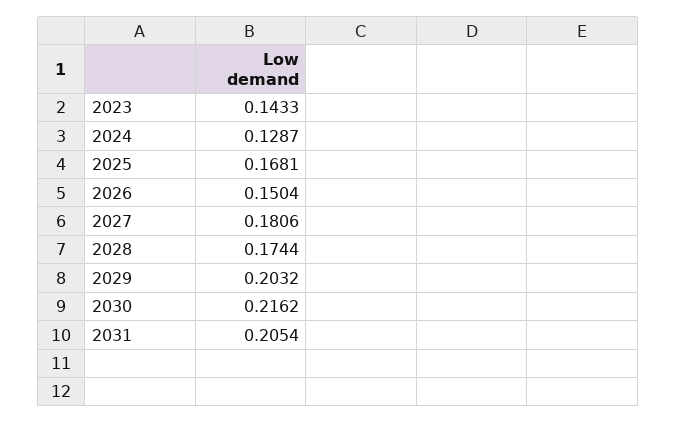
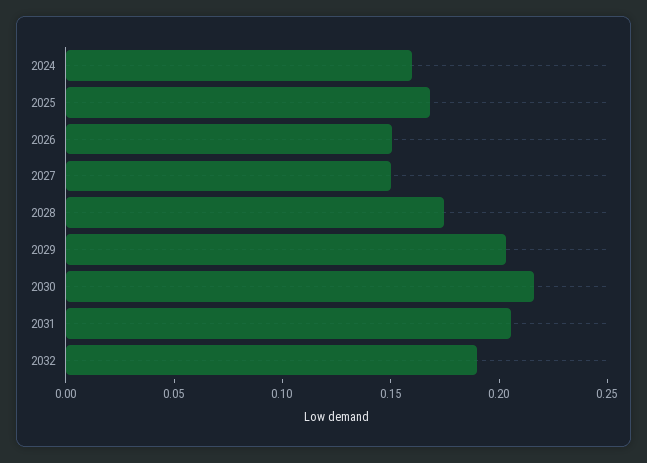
2023: 0.1433 -> none
2024: 0.1287 -> 0.16
2027: 0.1806 -> 0.15
2032: none -> 0.19

